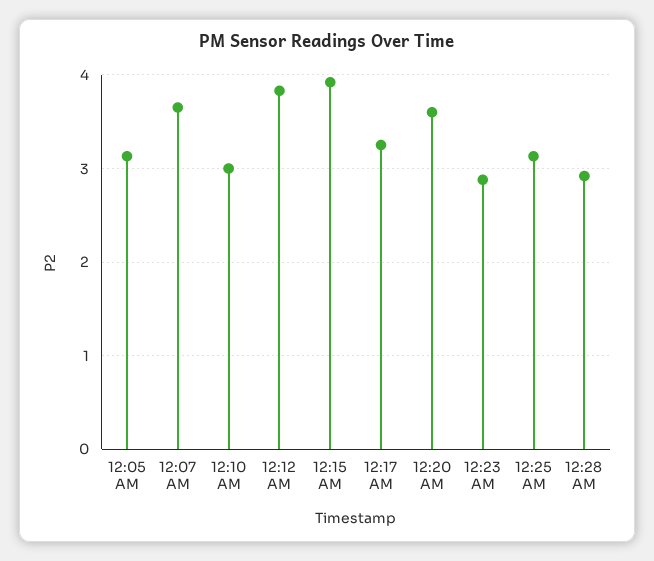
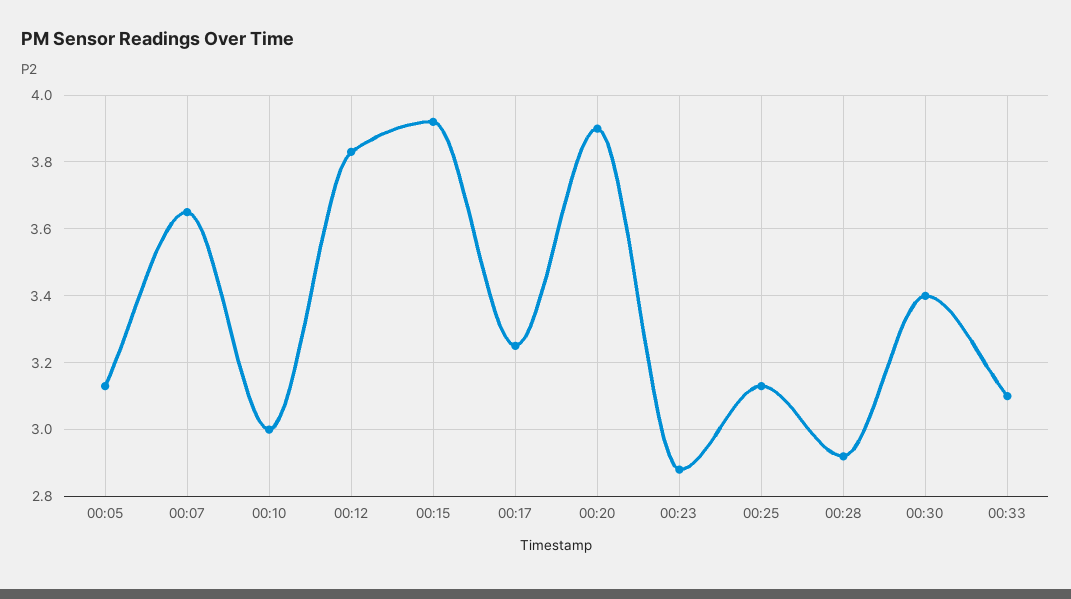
12:20 AM: 3.6 -> 3.9
00:30: none -> 3.4
00:33: none -> 3.1

